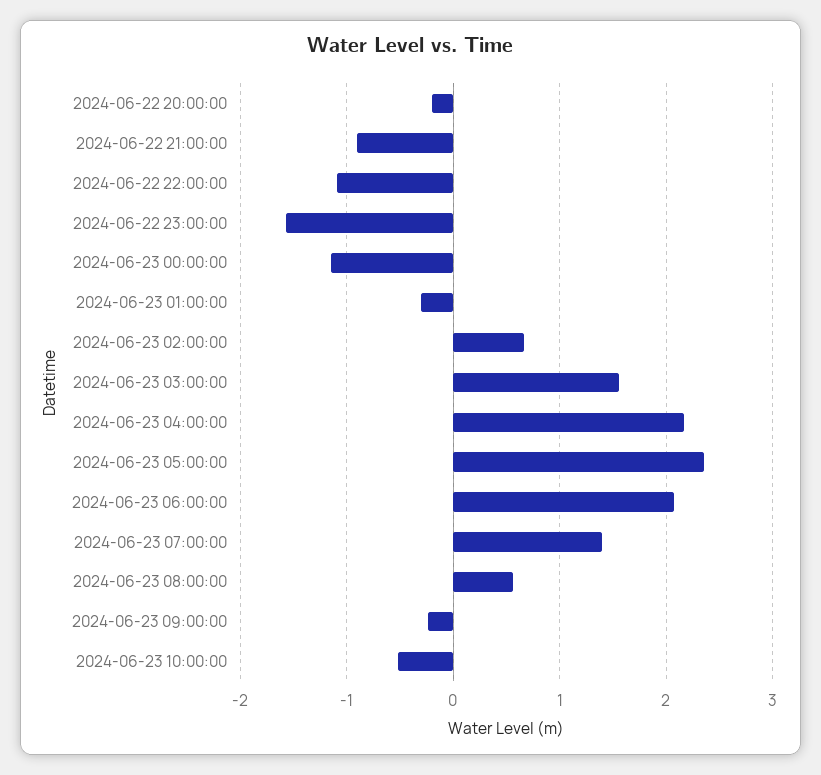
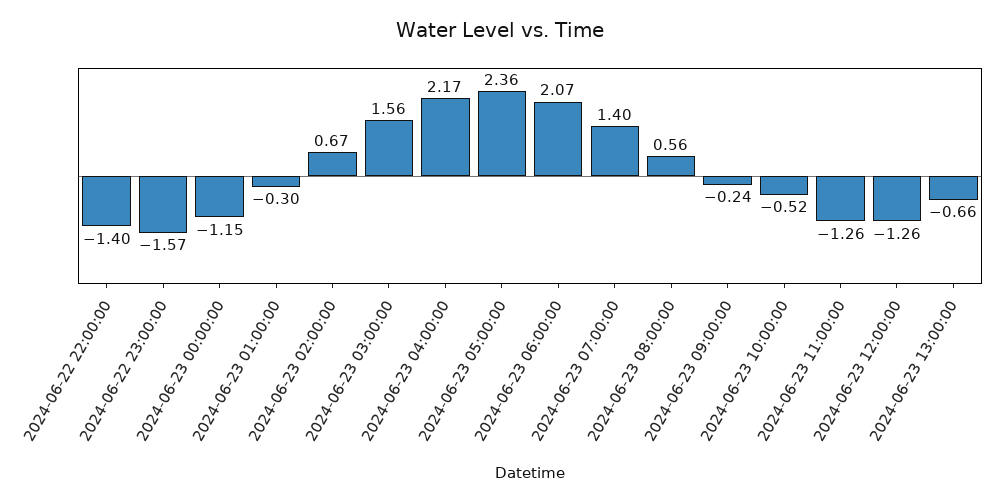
2024-06-22 20:00:00: -0.2 -> none
2024-06-22 21:00:00: -0.9 -> none
2024-06-22 22:00:00: -1.1 -> -1.4
2024-06-23 11:00:00: none -> -1.26
2024-06-23 12:00:00: none -> -1.26
2024-06-23 13:00:00: none -> -0.66

